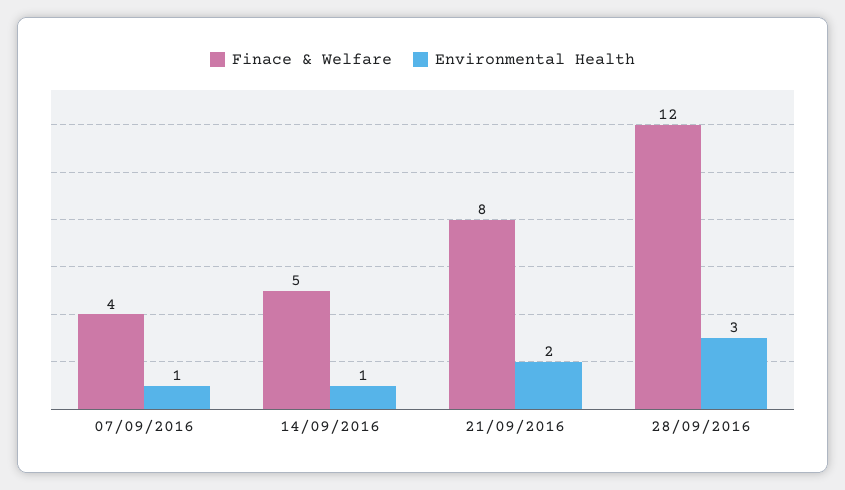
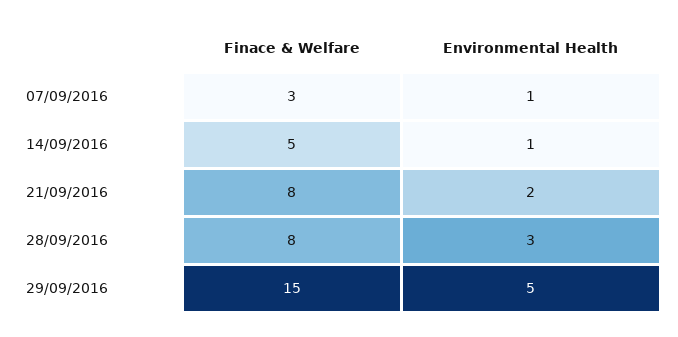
Finace & Welfare, 07/09/2016: 4 -> 3
Finace & Welfare, 28/09/2016: 12 -> 8
Finace & Welfare, 29/09/2016: none -> 15
Environmental Health, 29/09/2016: none -> 5

